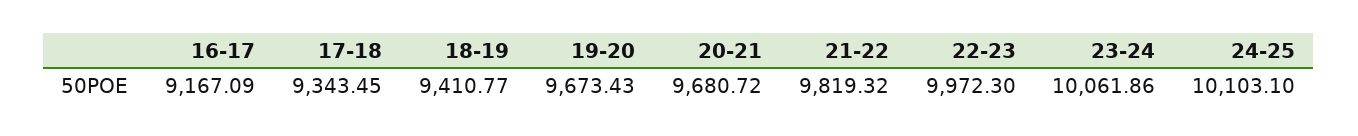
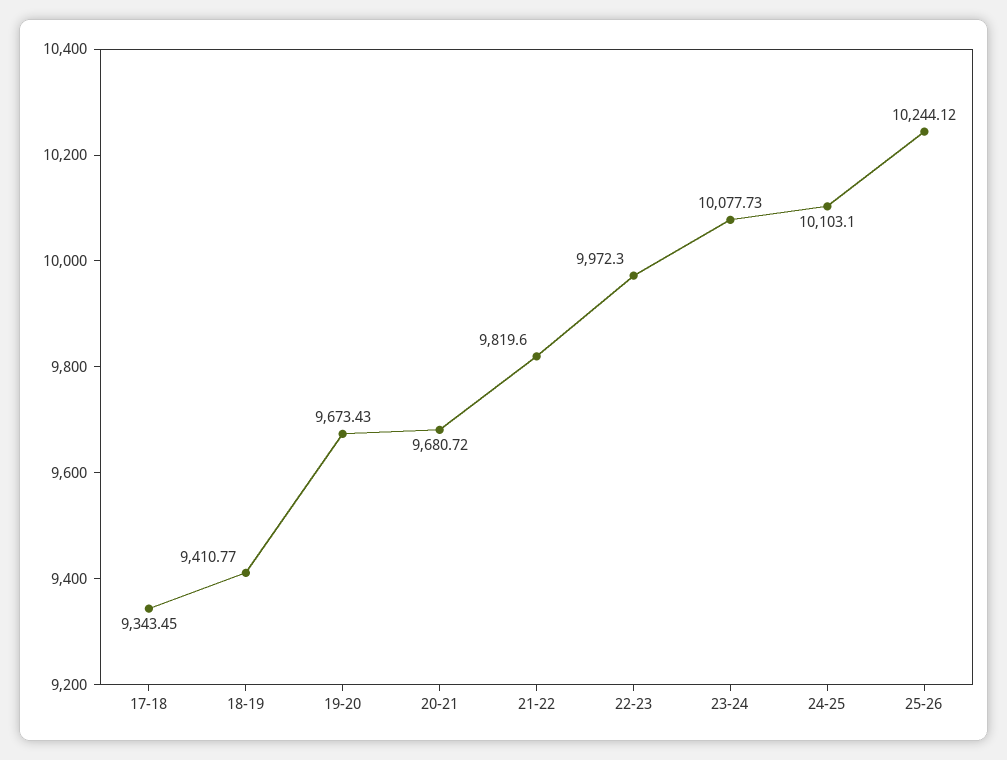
16-17: 9167.09 -> none
21-22: 9819.32 -> 9819.6
23-24: 10061.86 -> 10077.73
25-26: none -> 10244.12

